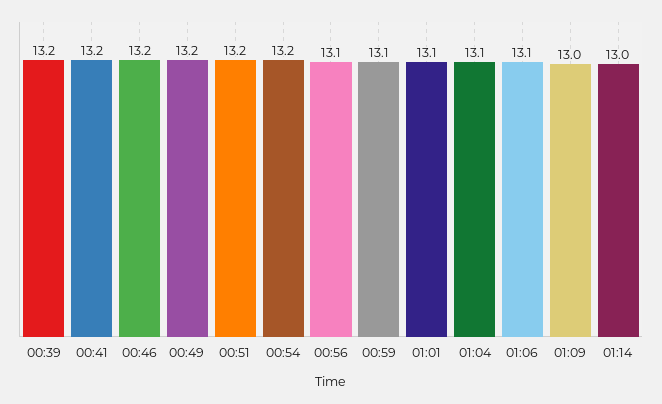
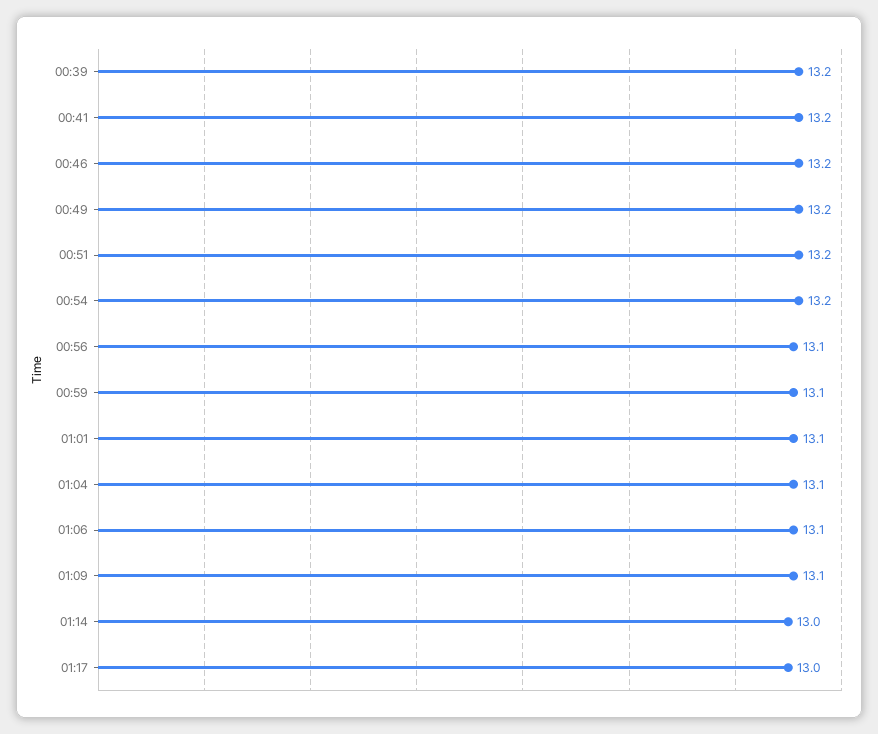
01:09: 13 -> 13.1
01:17: none -> 13

